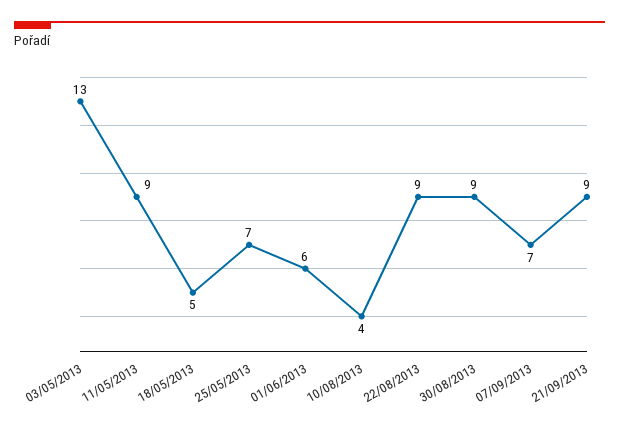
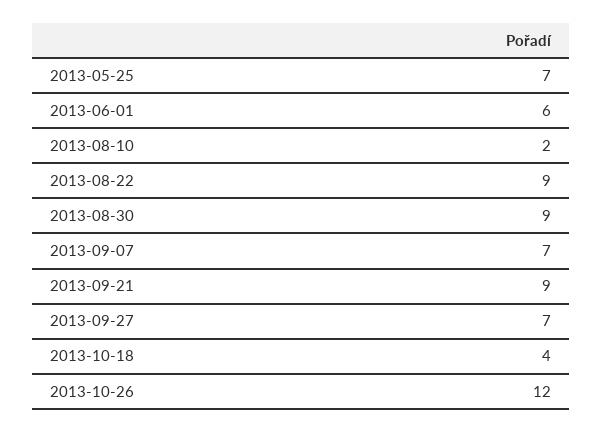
03/05/2013: 13 -> none
11/05/2013: 9 -> none
18/05/2013: 5 -> none
10/08/2013: 4 -> 2
2013-09-27: none -> 7
2013-10-18: none -> 4
2013-10-26: none -> 12

